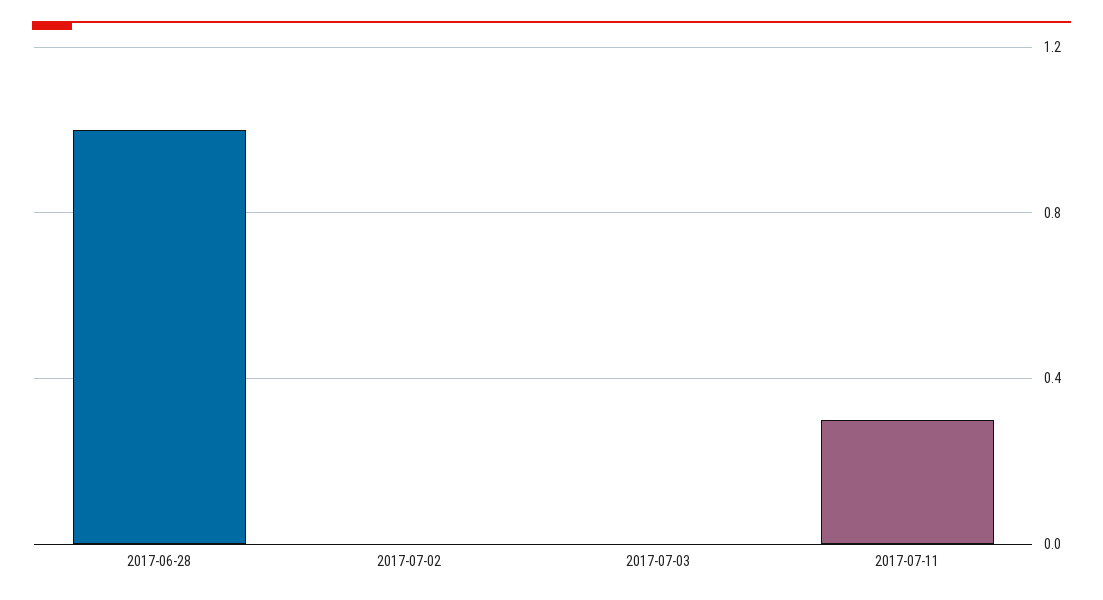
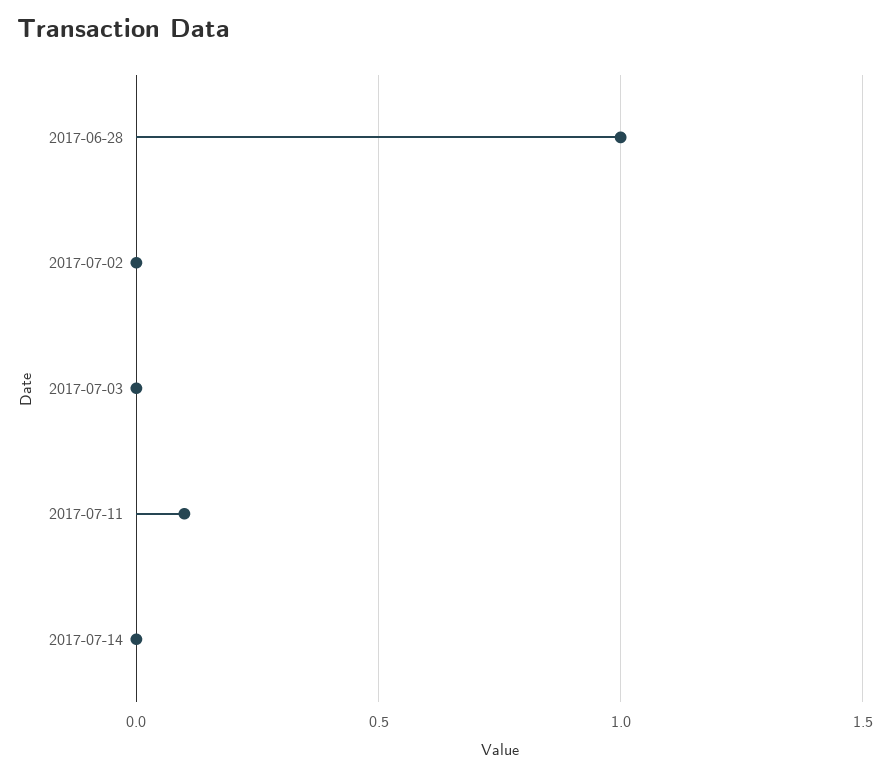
2017-07-11: 0.3 -> 0.1
2017-07-14: none -> 0

